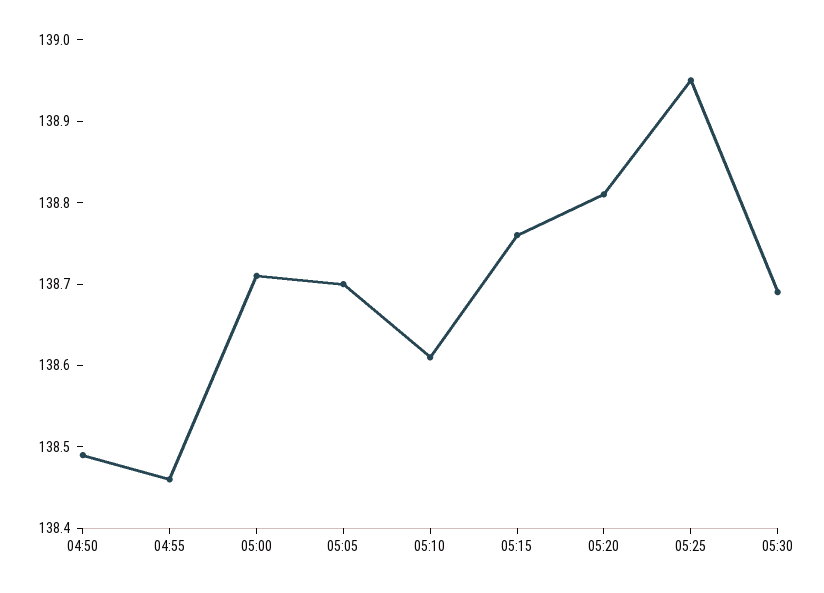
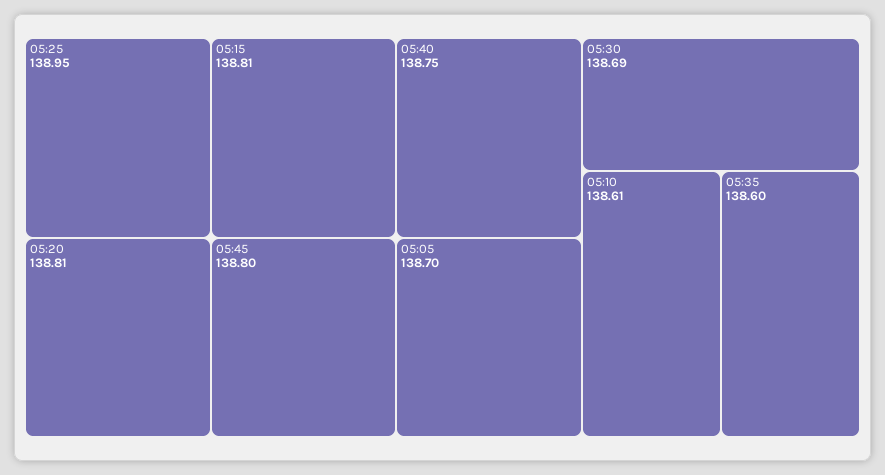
04:50: 138.49 -> none
04:55: 138.46 -> none
05:00: 138.71 -> none
05:15: 138.76 -> 138.81
05:45: none -> 138.8
05:40: none -> 138.75
05:35: none -> 138.6

